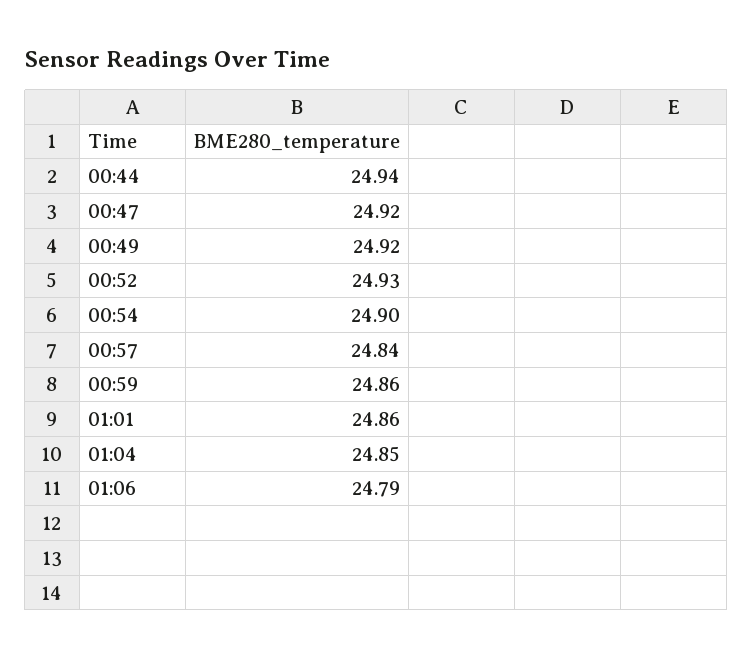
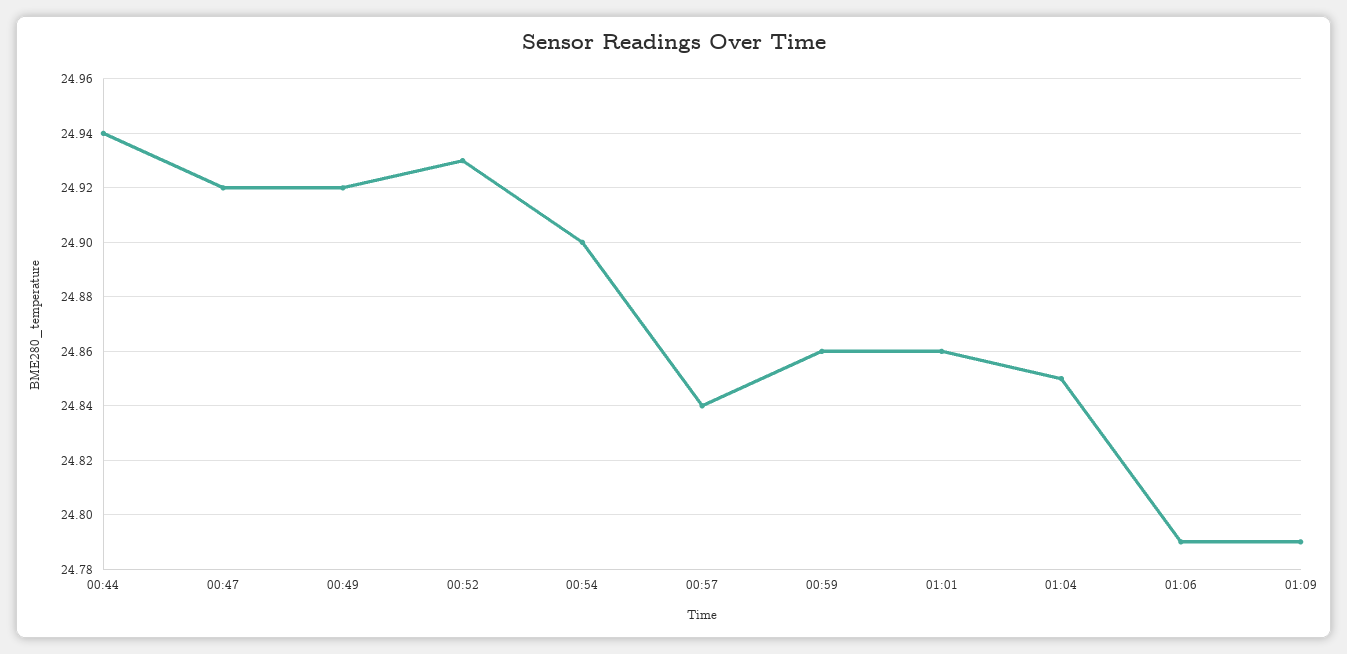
01:09: none -> 24.79

